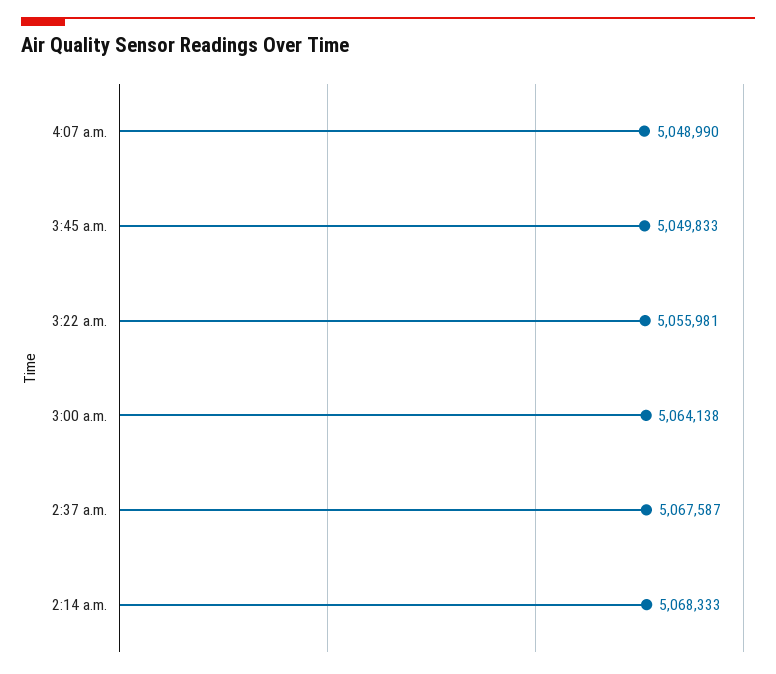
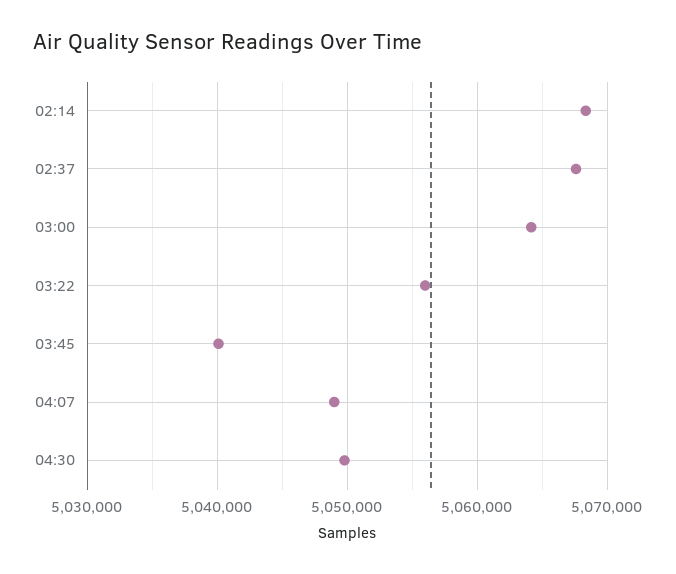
3:45 a.m.: 5049833 -> 5040000
04:30: none -> 5050000

